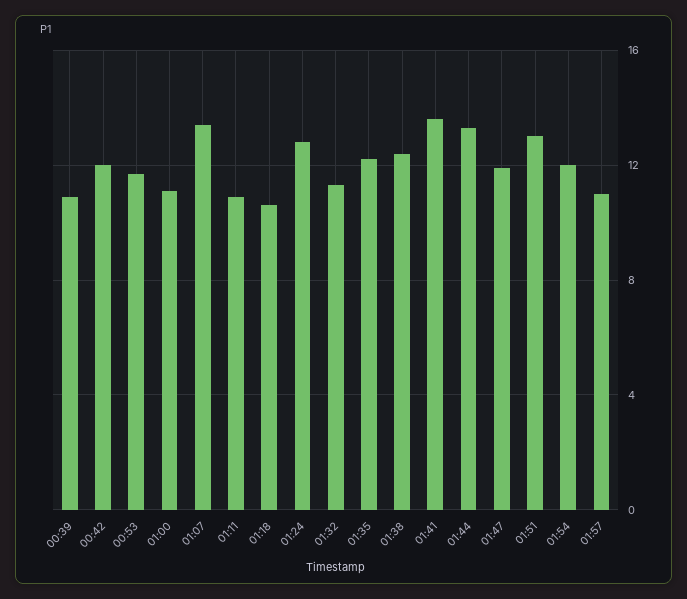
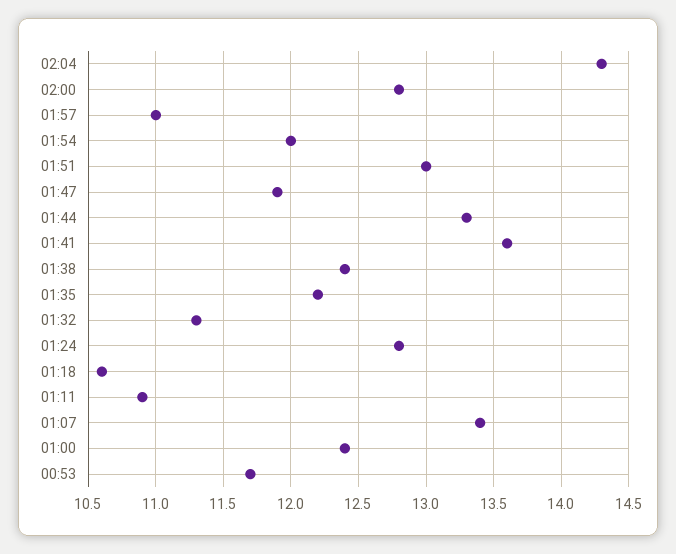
00:39: 11 -> none
00:42: 12 -> none
01:00: 11 -> 12.4
02:04: none -> 14.3
02:00: none -> 12.8

